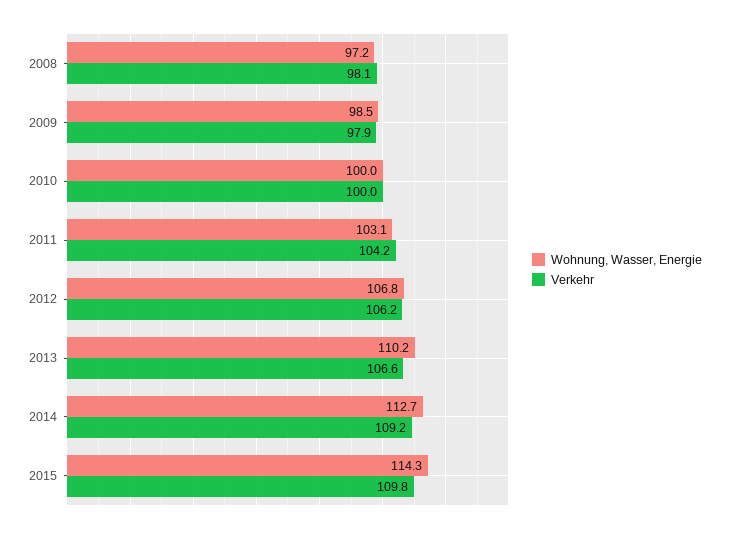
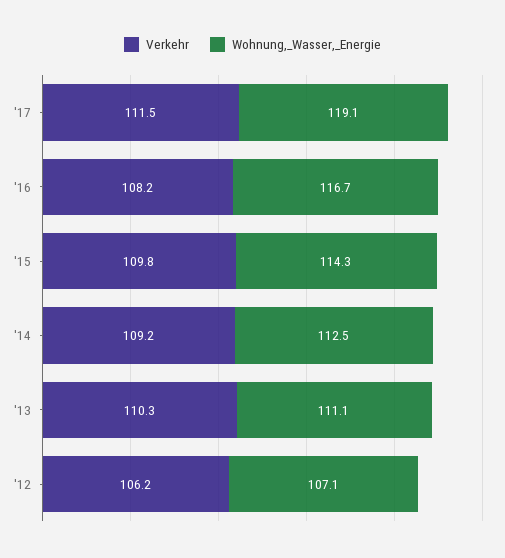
Wohnung, Wasser, Energie, 2008: 97.2 -> none
Verkehr, 2008: 98.1 -> none
Wohnung, Wasser, Energie, 2009: 98.5 -> none
Verkehr, 2009: 97.9 -> none
Wohnung, Wasser, Energie, 2010: 100 -> none
Verkehr, 2010: 100 -> none
Wohnung, Wasser, Energie, 2011: 103.1 -> none
Verkehr, 2011: 104.2 -> none
Wohnung, Wasser, Energie, 2012: 106.8 -> 107.1
Wohnung, Wasser, Energie, 2013: 110.2 -> 111.1
Verkehr, 2013: 106.6 -> 110.3
Wohnung, Wasser, Energie, 2014: 112.7 -> 112.5
Verkehr, '17: none -> 111.5
Wohnung, Wasser, Energie, '17: none -> 119.1
Verkehr, '16: none -> 108.2
Wohnung, Wasser, Energie, '16: none -> 116.7

